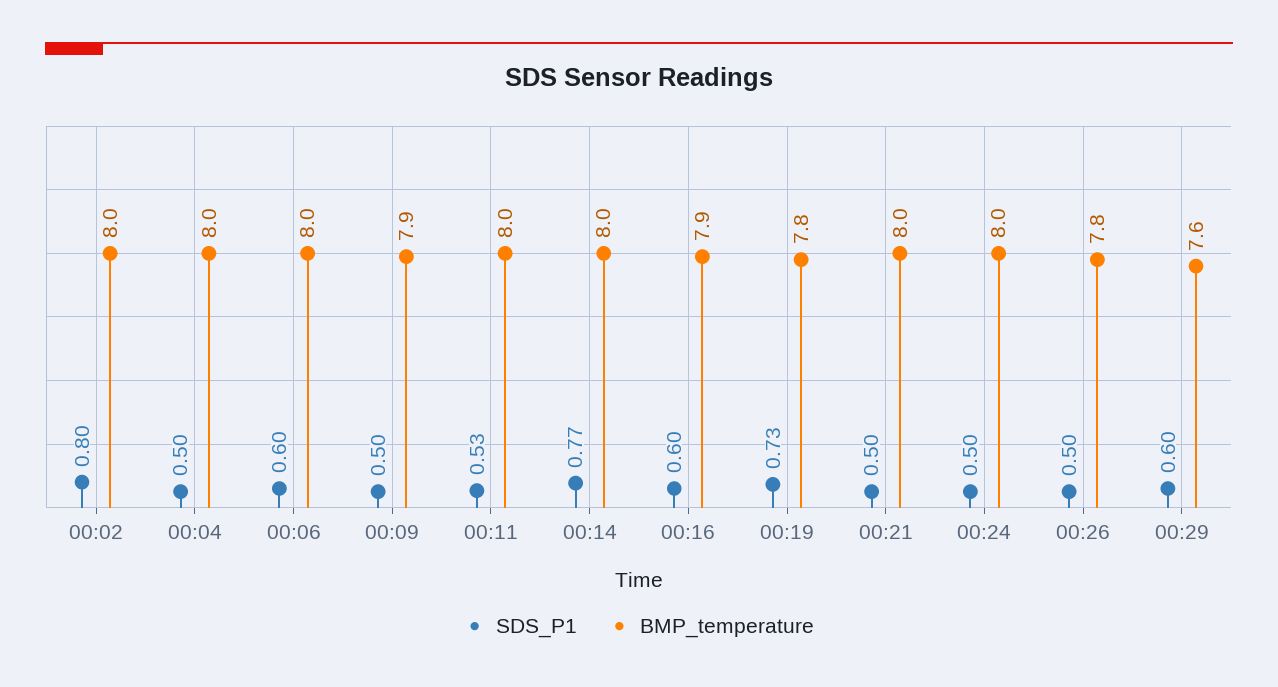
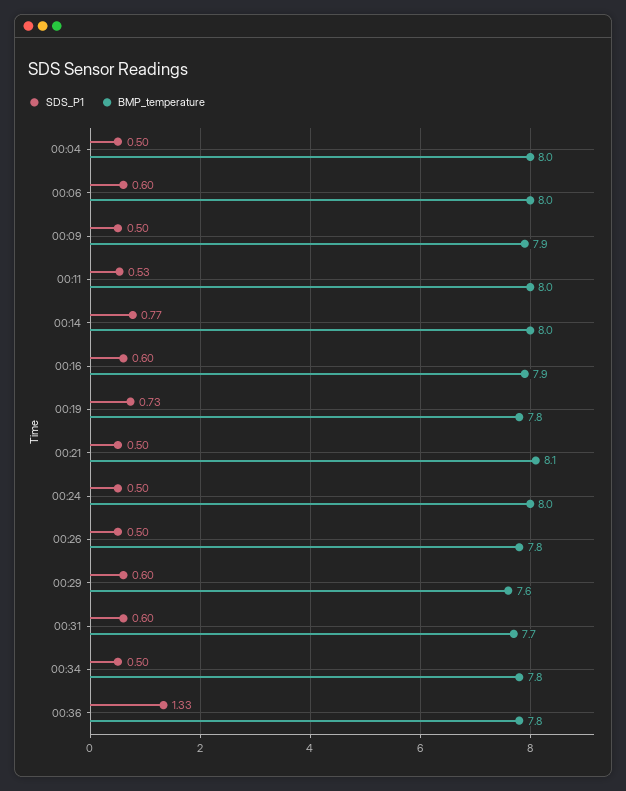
SDS_P1, 00:02: 0.8 -> none
BMP_temperature, 00:02: 8 -> none
BMP_temperature, 00:21: 8 -> 8.1
SDS_P1, 00:31: none -> 0.6
BMP_temperature, 00:31: none -> 7.7
SDS_P1, 00:34: none -> 0.5
BMP_temperature, 00:34: none -> 7.8
SDS_P1, 00:36: none -> 1.33
BMP_temperature, 00:36: none -> 7.8

